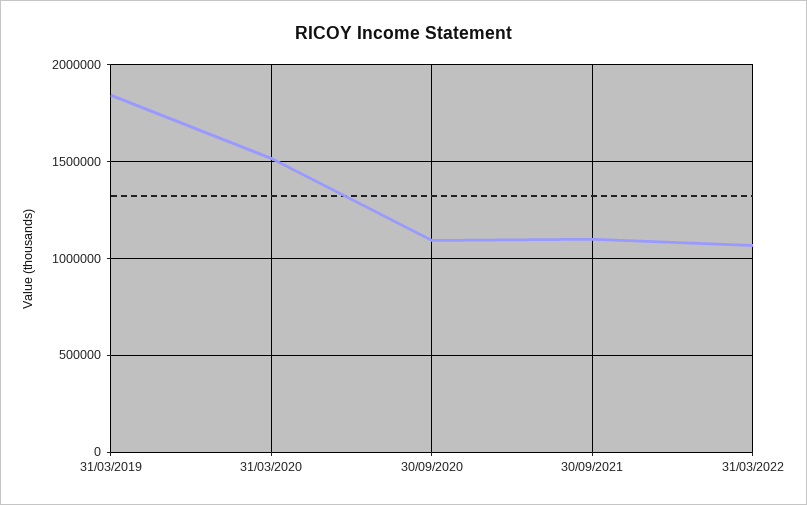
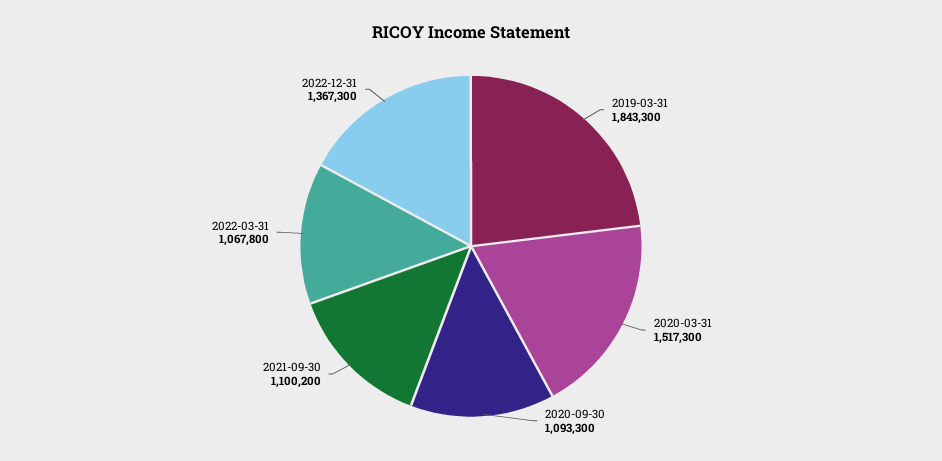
2022-12-31: none -> 1367300

